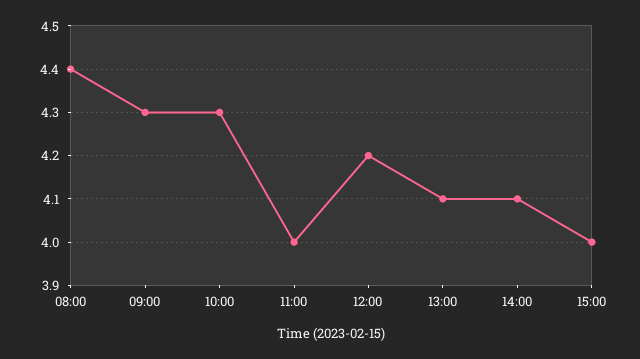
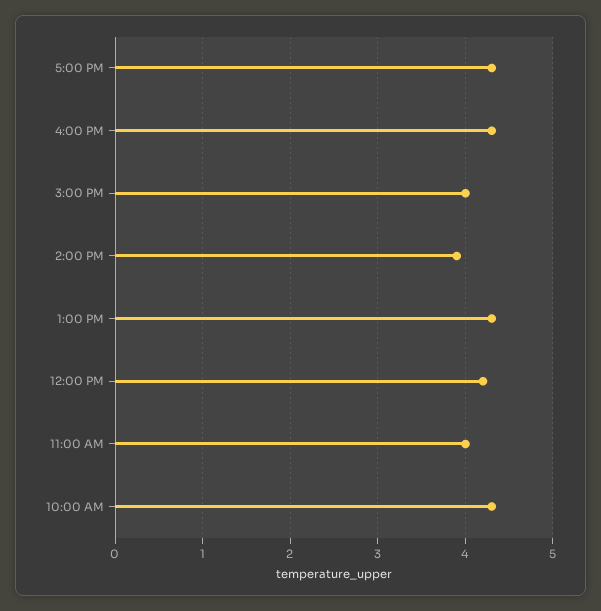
08:00: 4.4 -> none
09:00: 4.3 -> none
13:00: 4.1 -> 4.3
14:00: 4.1 -> 3.9
5:00 PM: none -> 4.3
4:00 PM: none -> 4.3

